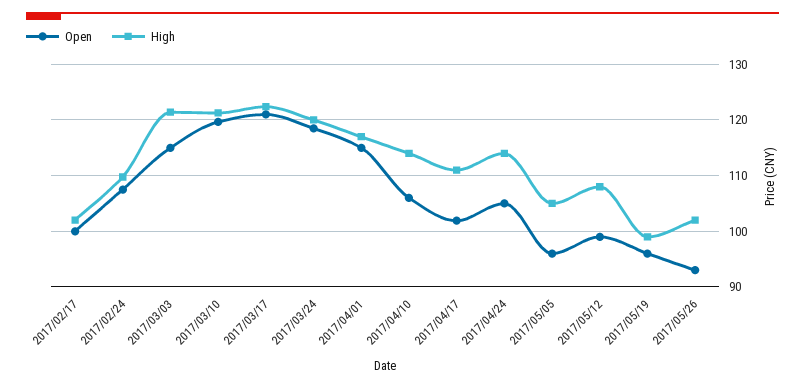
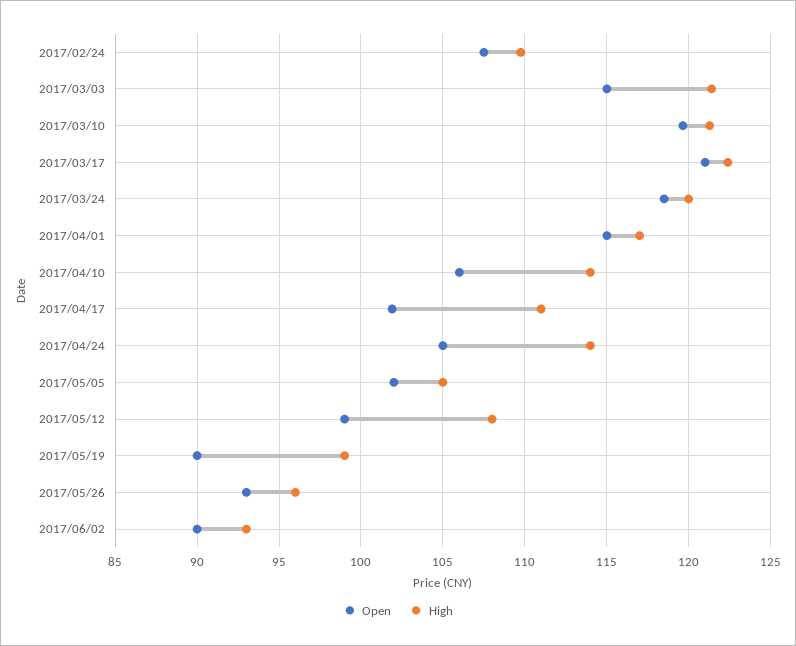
Open, 2017/02/17: 100 -> none
High, 2017/02/17: 102 -> none
Open, 2017/05/05: 96 -> 102
Open, 2017/05/19: 96 -> 90
High, 2017/05/26: 102 -> 96
Open, 2017/06/02: none -> 90
High, 2017/06/02: none -> 93

